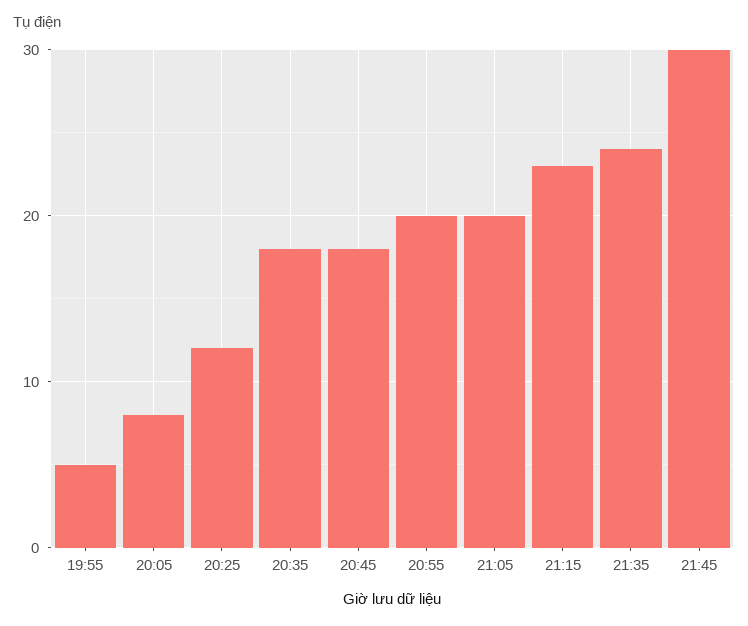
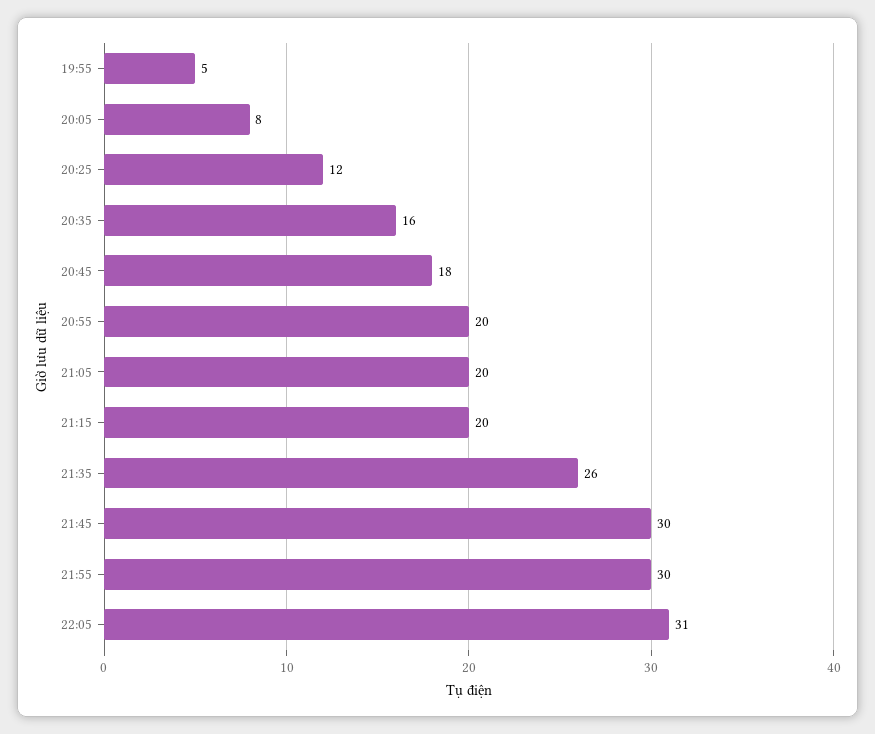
20:35: 18 -> 16
21:15: 23 -> 20
21:35: 24 -> 26
21:55: none -> 30
22:05: none -> 31

